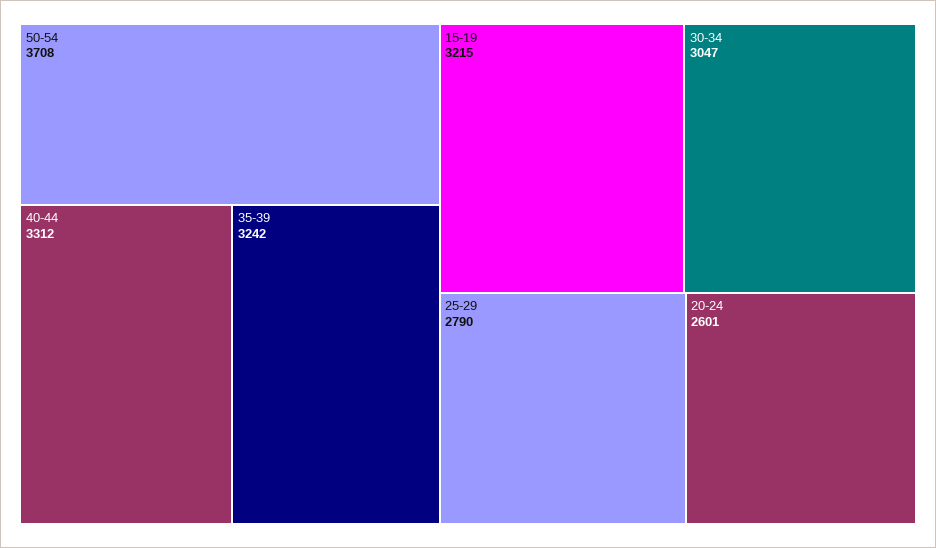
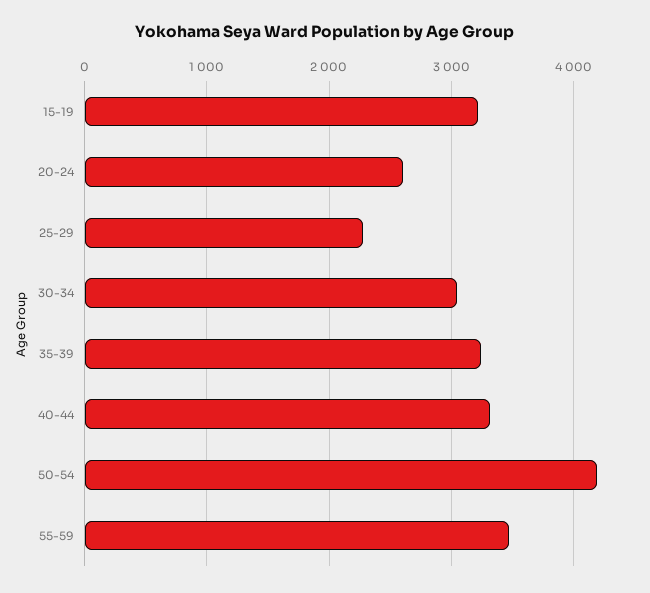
50-54: 3708 -> 4200
25-29: 2790 -> 2300
55-59: none -> 3500

